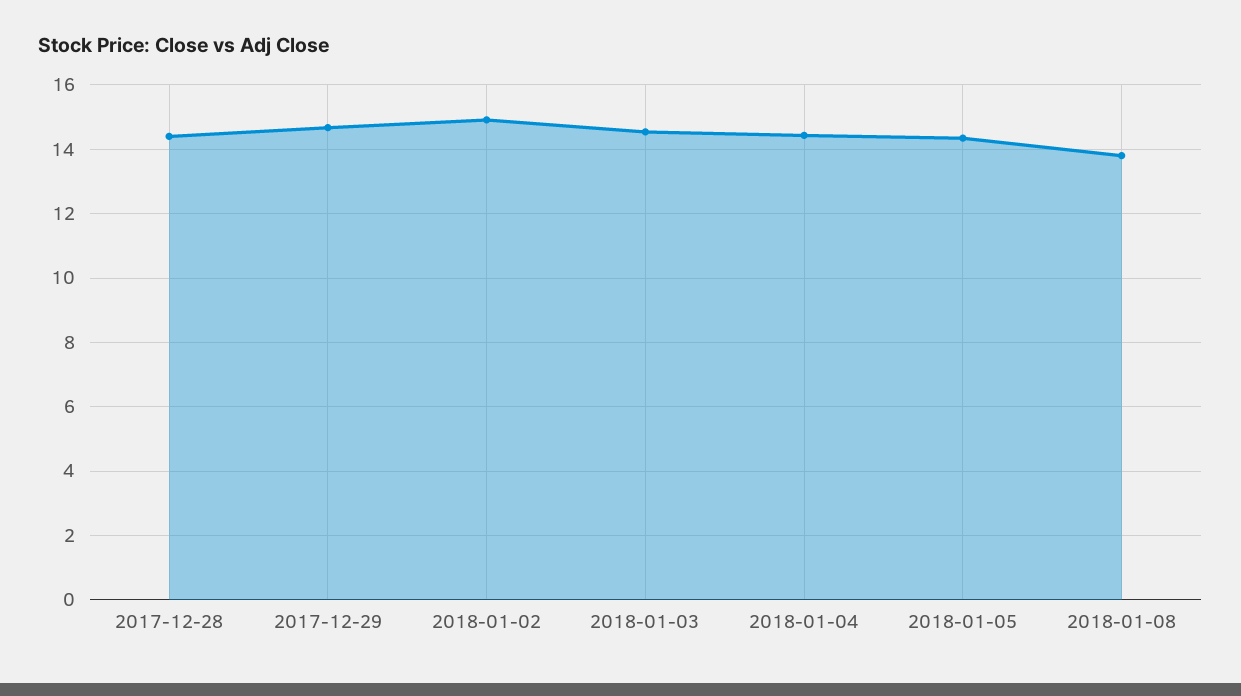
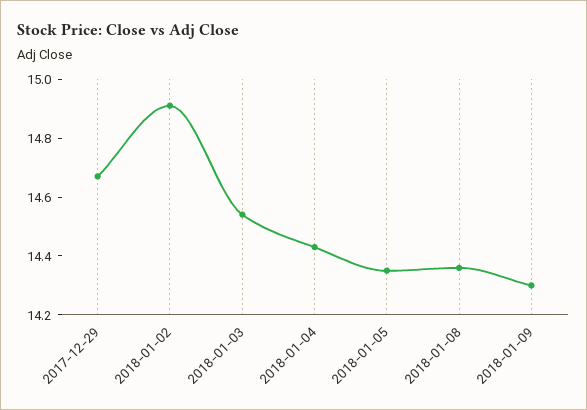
2017-12-28: 14.4 -> none
2018-01-08: 13.8 -> 14.35
2018-01-09: none -> 14.3

